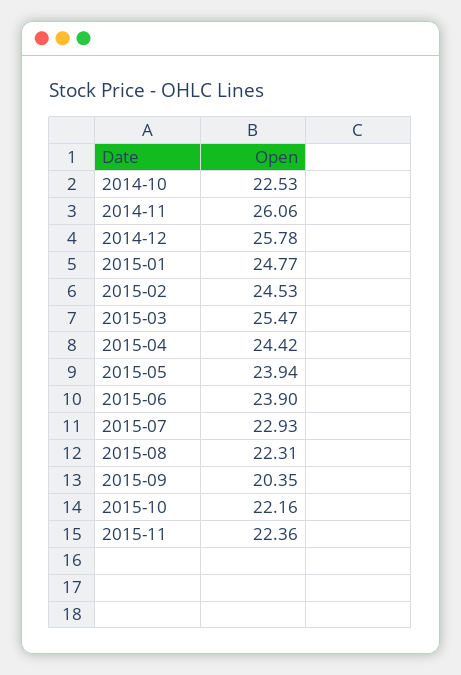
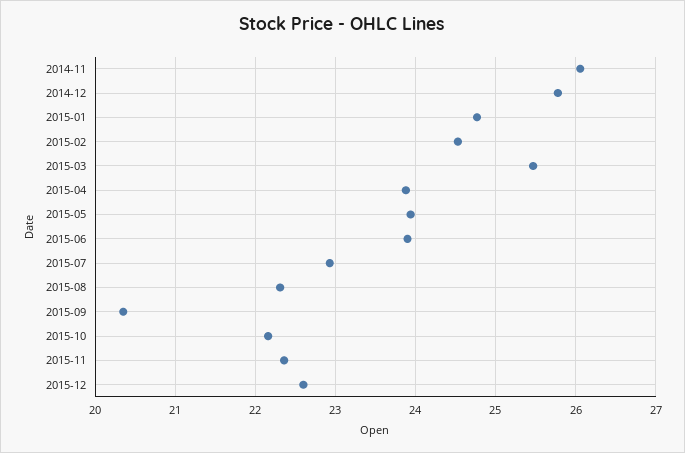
2014-10: 22.53 -> none
2015-04: 24.42 -> 23.9
2015-12: none -> 22.6

